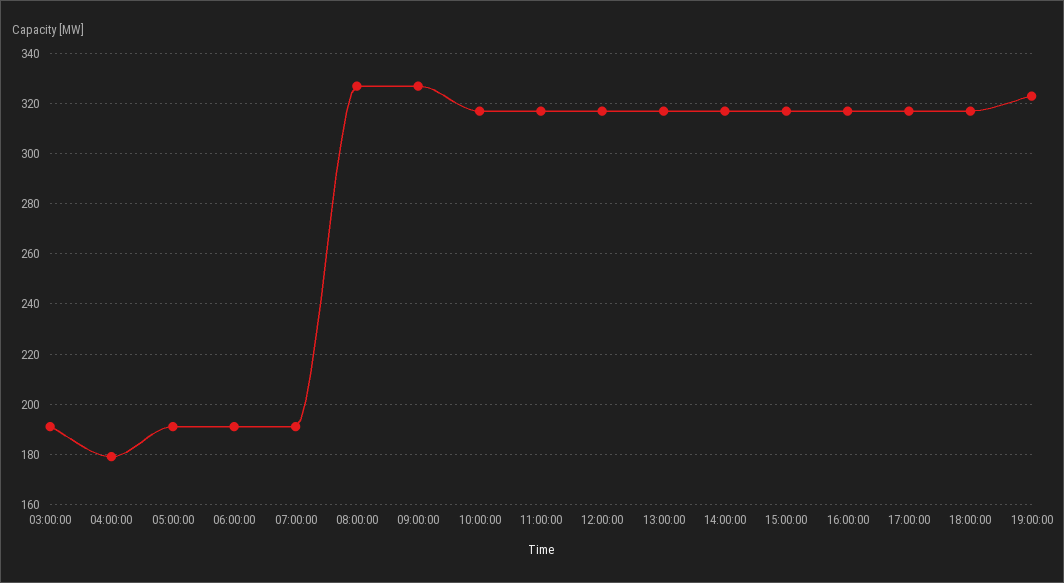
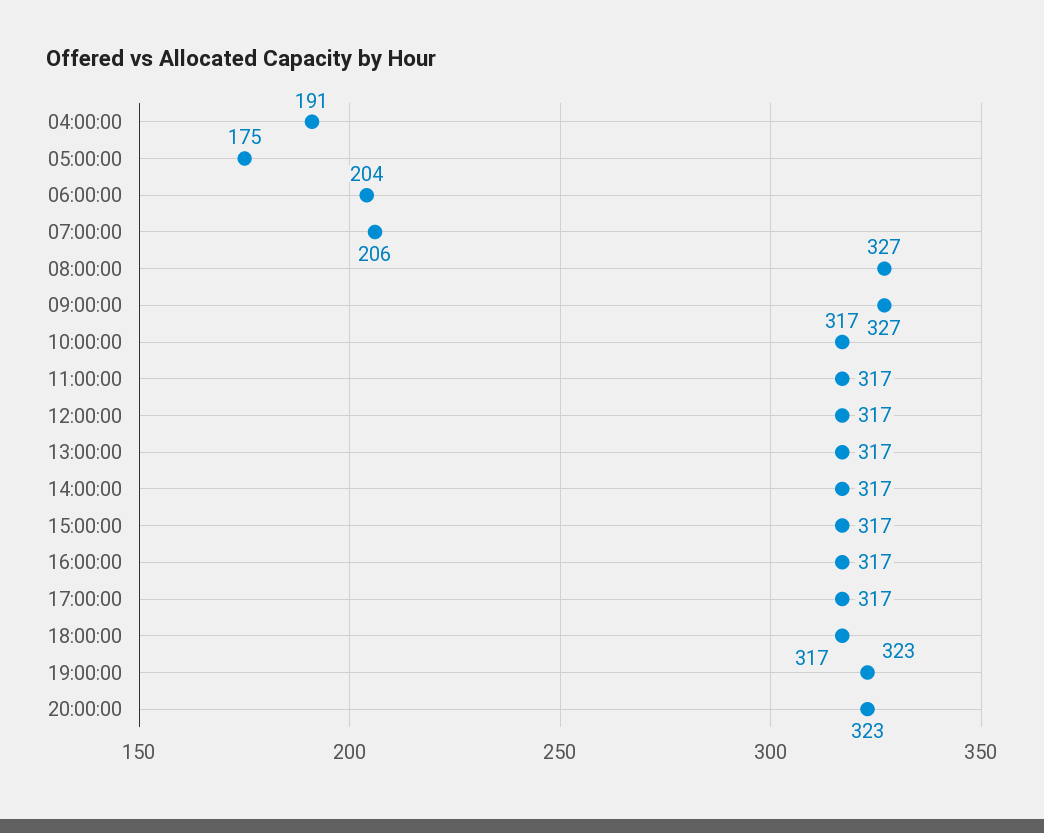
03:00:00: 190 -> none
04:00:00: 180 -> 191
05:00:00: 190 -> 175
06:00:00: 190 -> 204
07:00:00: 190 -> 206
20:00:00: none -> 323

